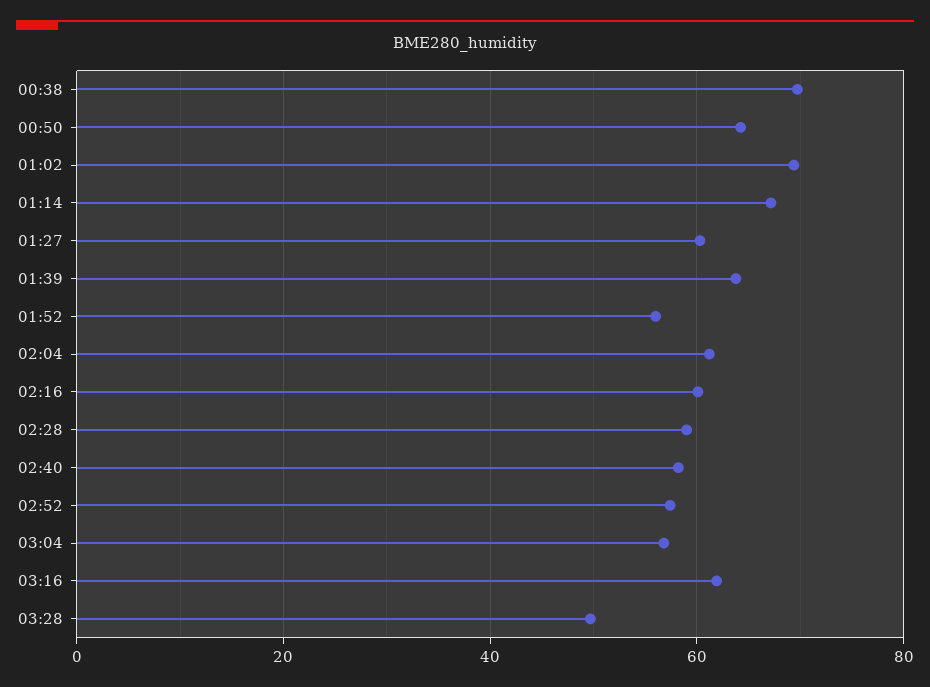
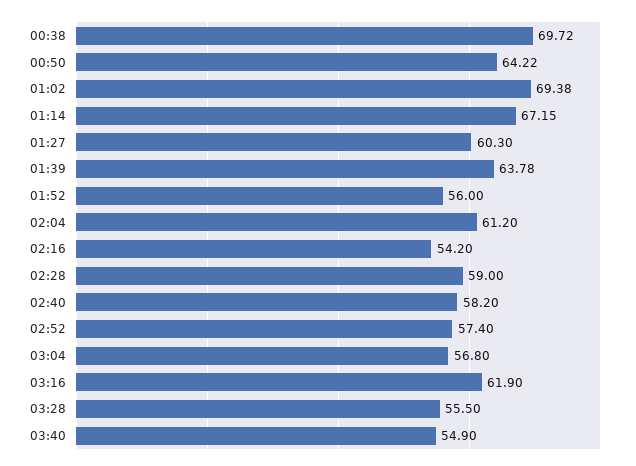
02:16: 60 -> 54.2
03:28: 50 -> 55.5
03:40: none -> 54.9

